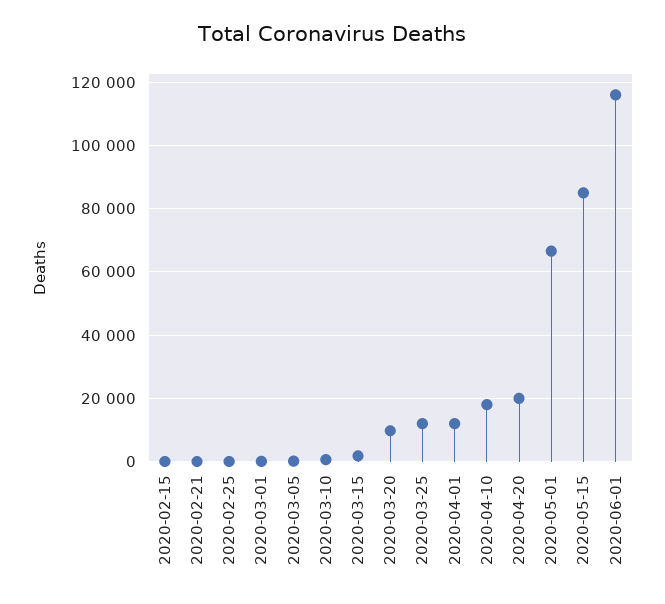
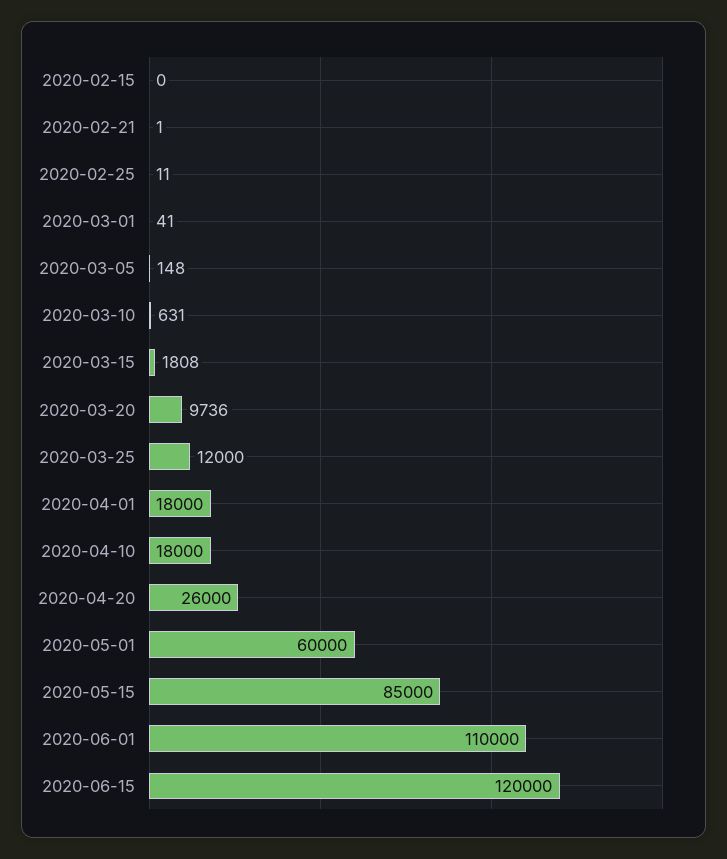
2020-04-01: 12000 -> 18000
2020-04-20: 20000 -> 26000
2020-05-01: 66000 -> 60000
2020-06-01: 116000 -> 110000
2020-06-15: none -> 120000

